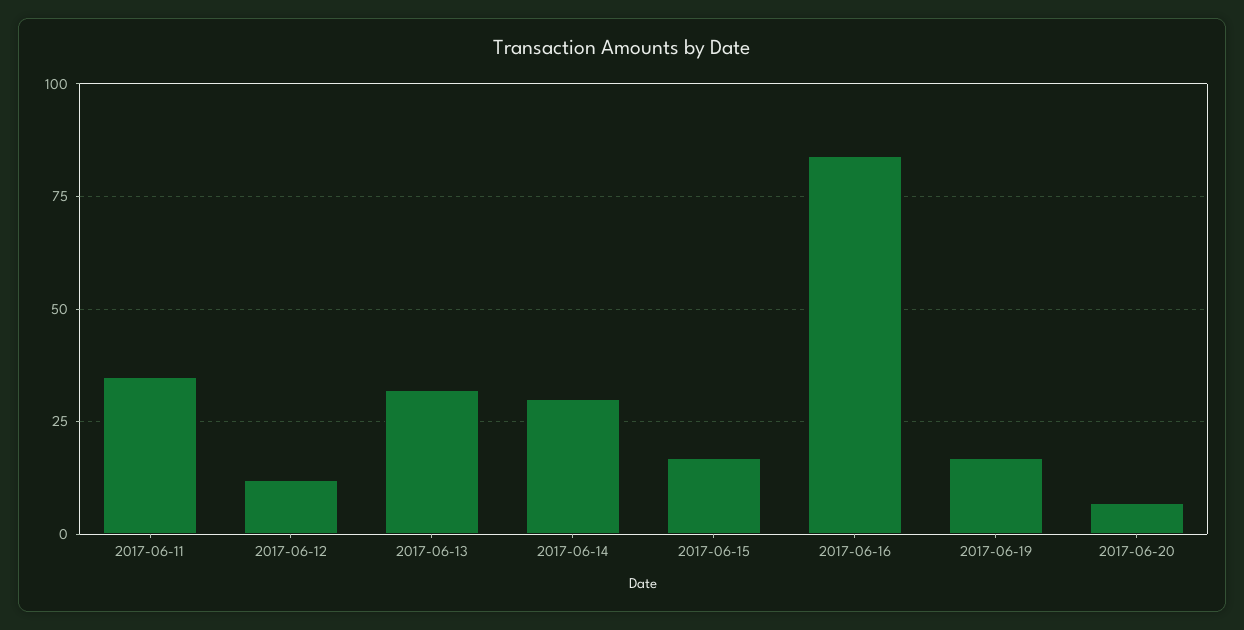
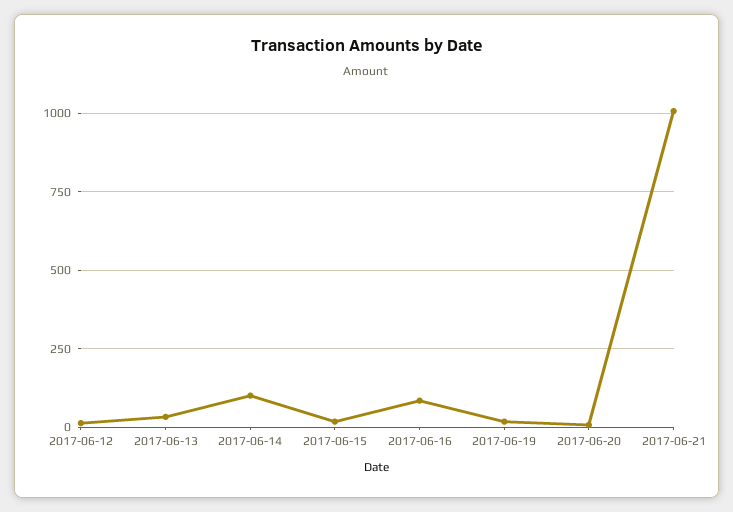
2017-06-11: 35 -> none
2017-06-14: 30 -> 100
2017-06-21: none -> 1000

